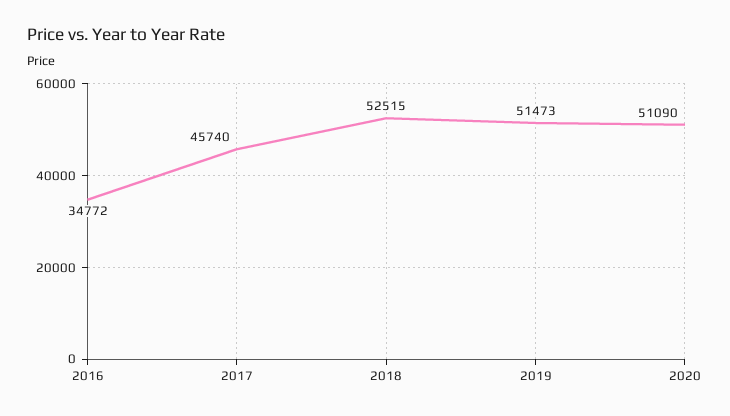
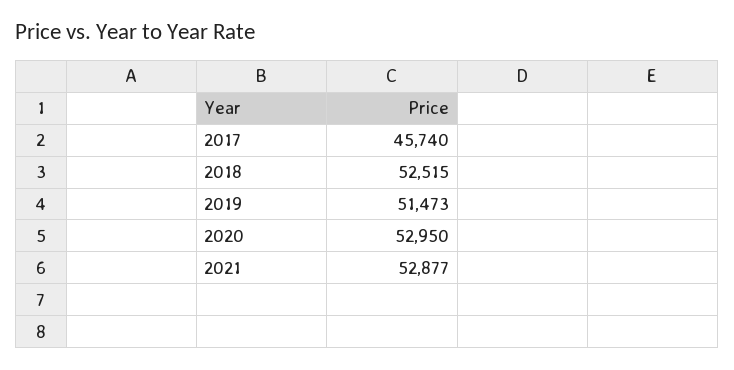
2016: 34772 -> none
2020: 51090 -> 52950
2021: none -> 52877

